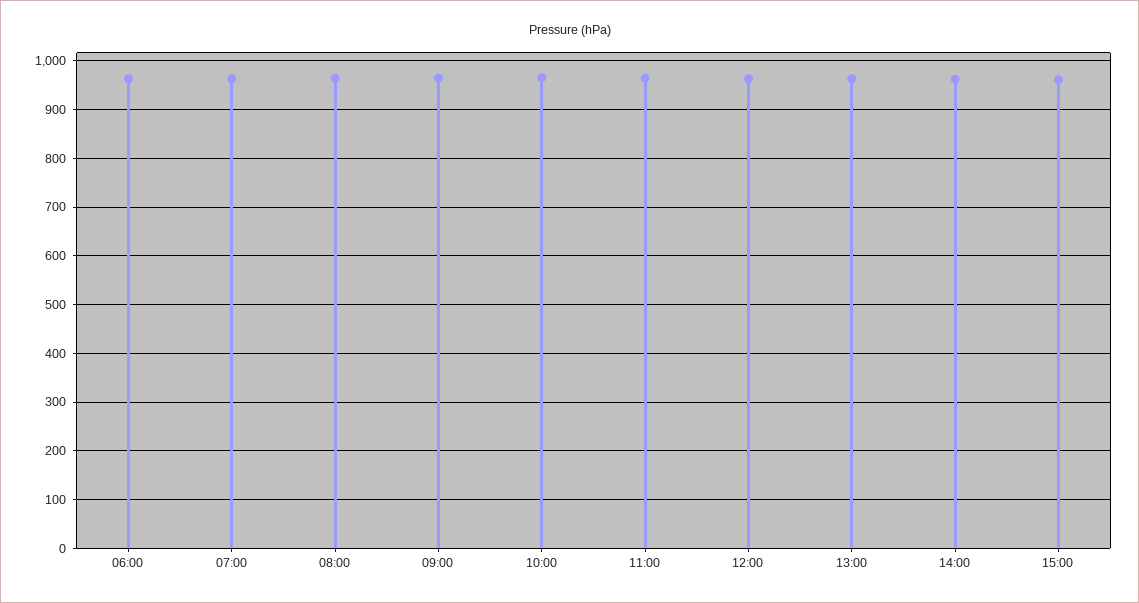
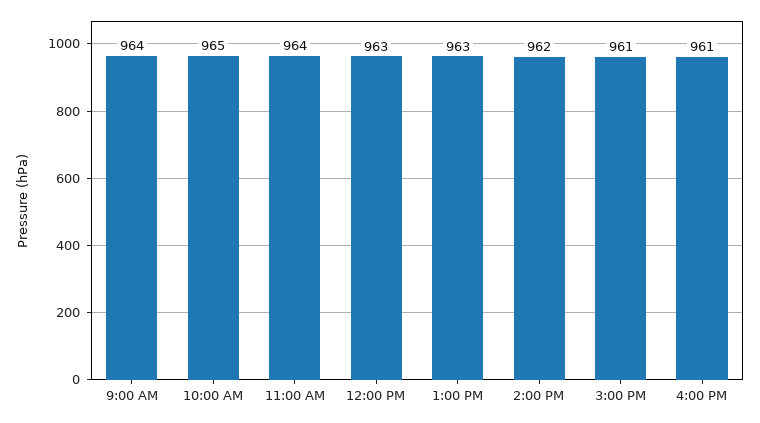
06:00: 960 -> none
07:00: 960 -> none
08:00: 960 -> none
4:00 PM: none -> 961

